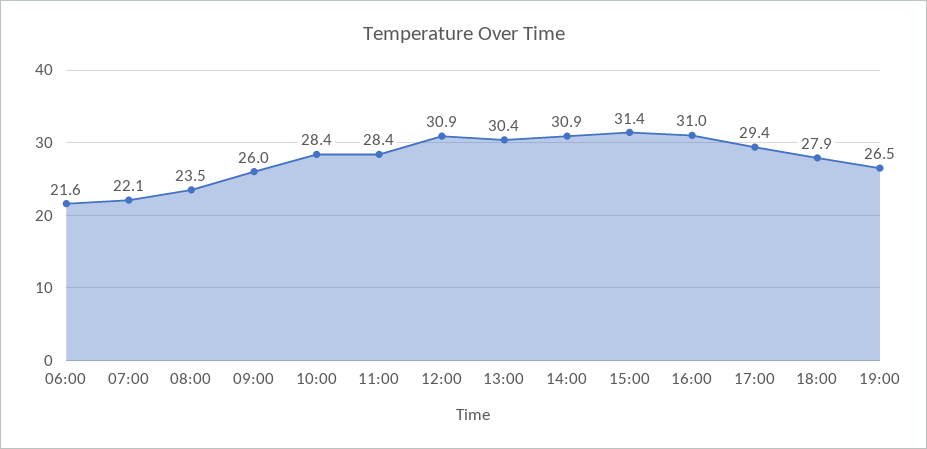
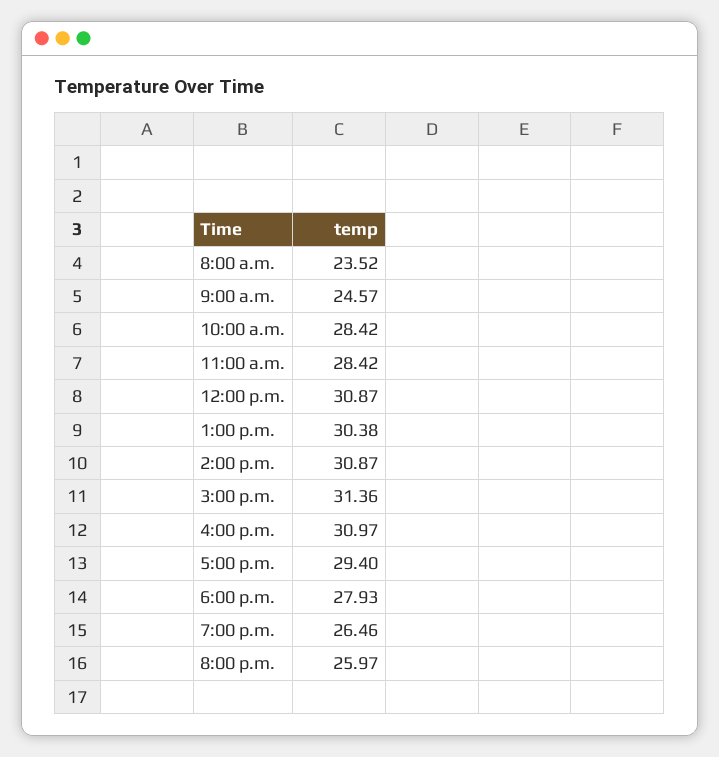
06:00: 21.6 -> none
07:00: 22.1 -> none
09:00: 26 -> 24.57
8:00 p.m.: none -> 25.97

